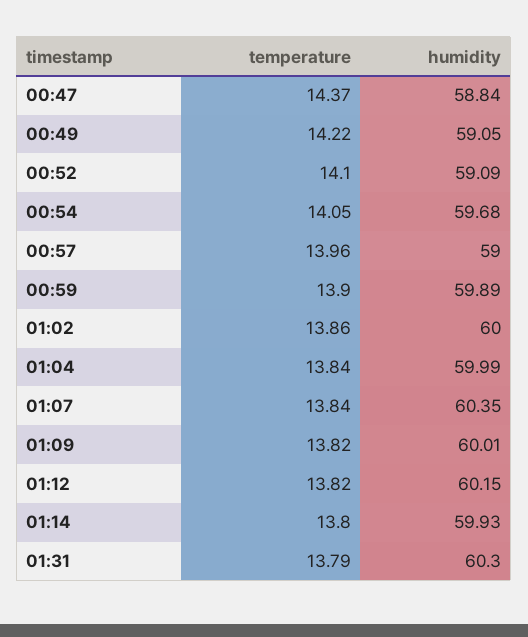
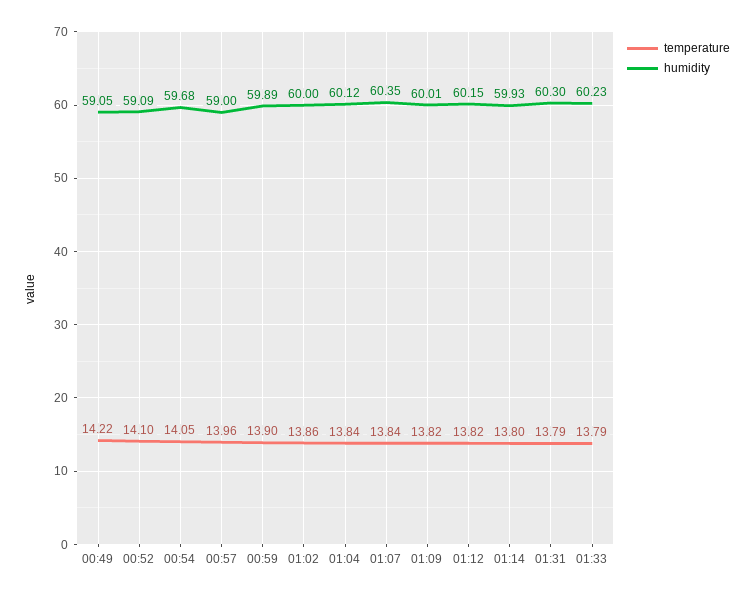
temperature, 00:47: 14.37 -> none
humidity, 00:47: 58.84 -> none
humidity, 01:04: 59.99 -> 60.12
temperature, 01:33: none -> 13.79
humidity, 01:33: none -> 60.23

